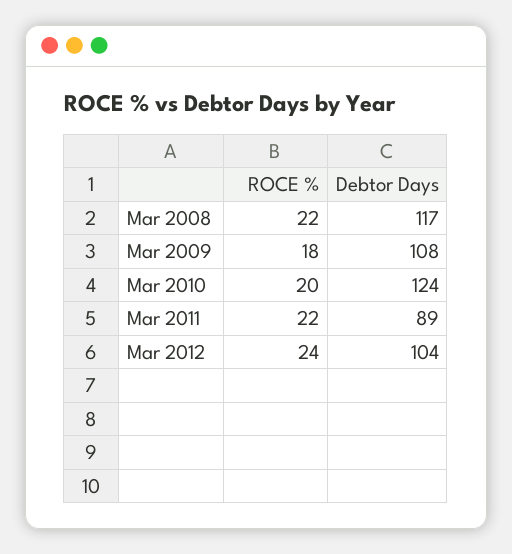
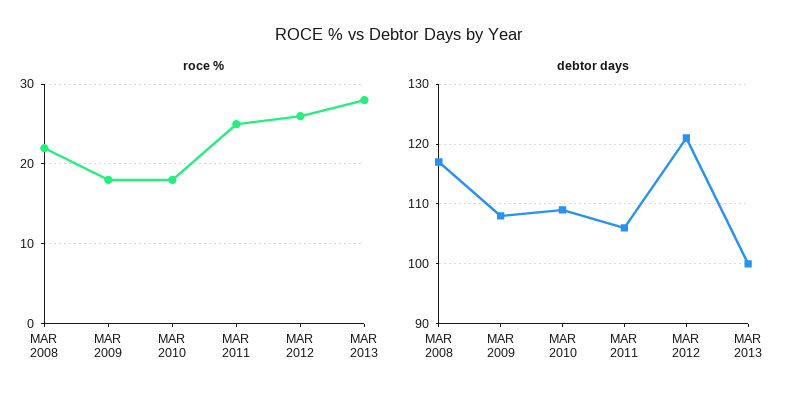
ROCE %, Mar 2010: 20 -> 18
Debtor Days, Mar 2010: 124 -> 110
ROCE %, Mar 2011: 22 -> 25
Debtor Days, Mar 2011: 89 -> 105
ROCE %, Mar 2012: 24 -> 26
Debtor Days, Mar 2012: 104 -> 120
ROCE %, MAR 2013: none -> 28
Debtor Days, MAR 2013: none -> 100

